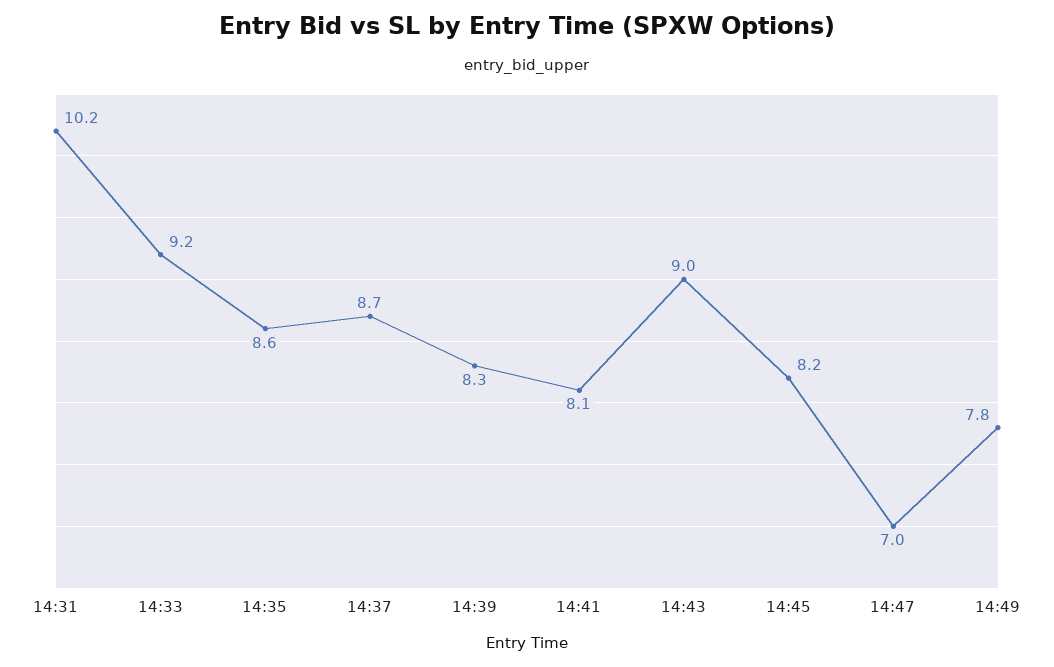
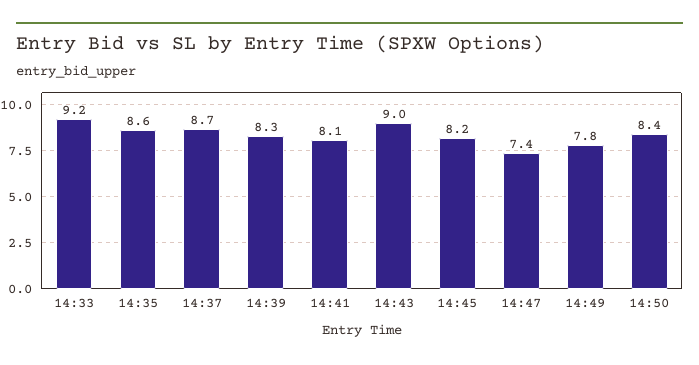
14:31: 10.2 -> none
14:47: 7 -> 7.4
14:50: none -> 8.4

